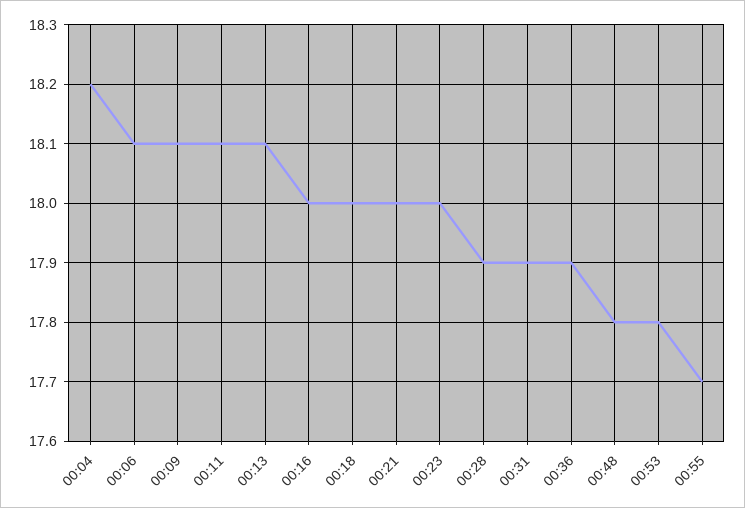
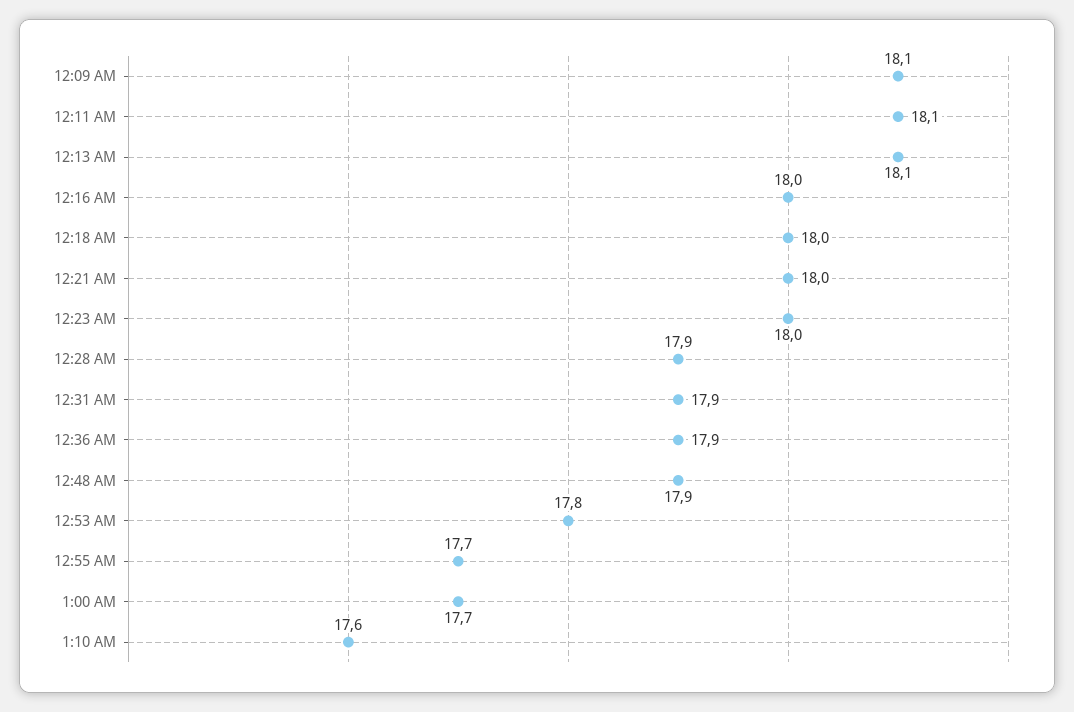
00:04: 18.2 -> none
00:06: 18.1 -> none
00:48: 17.8 -> 17.9
1:00 AM: none -> 17.7
1:10 AM: none -> 17.6

